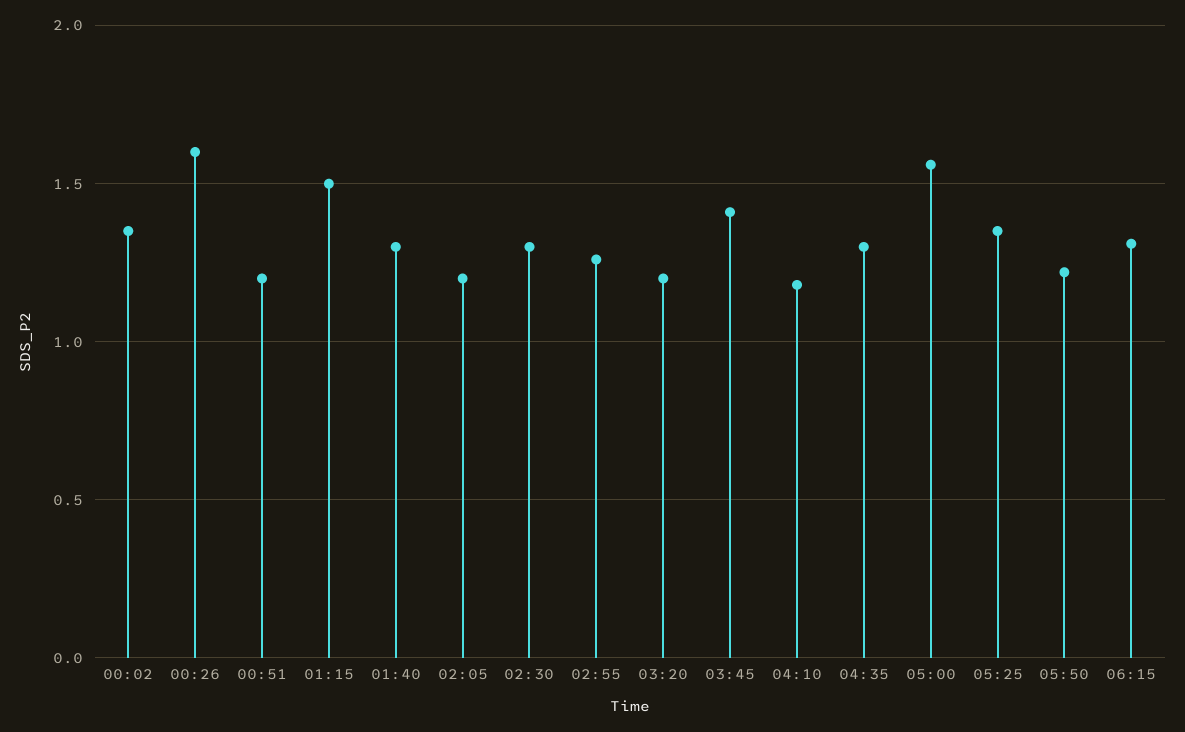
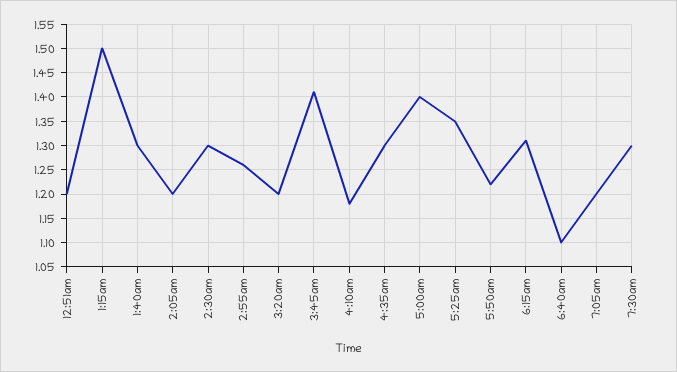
00:02: 1.35 -> none
00:26: 1.6 -> none
05:00: 1.55 -> 1.4
6:40am: none -> 1.1
7:05am: none -> 1.2
7:30am: none -> 1.3

